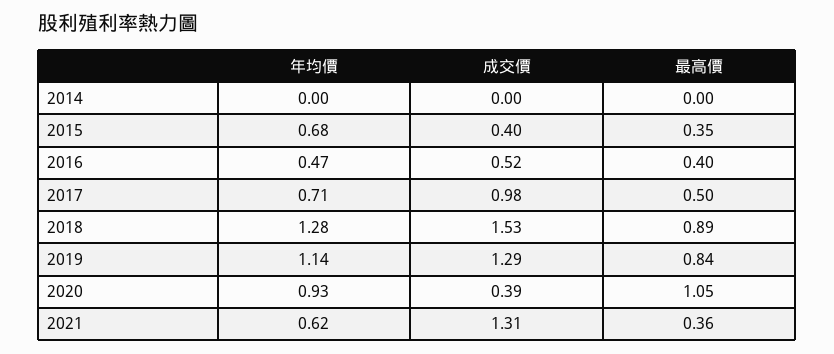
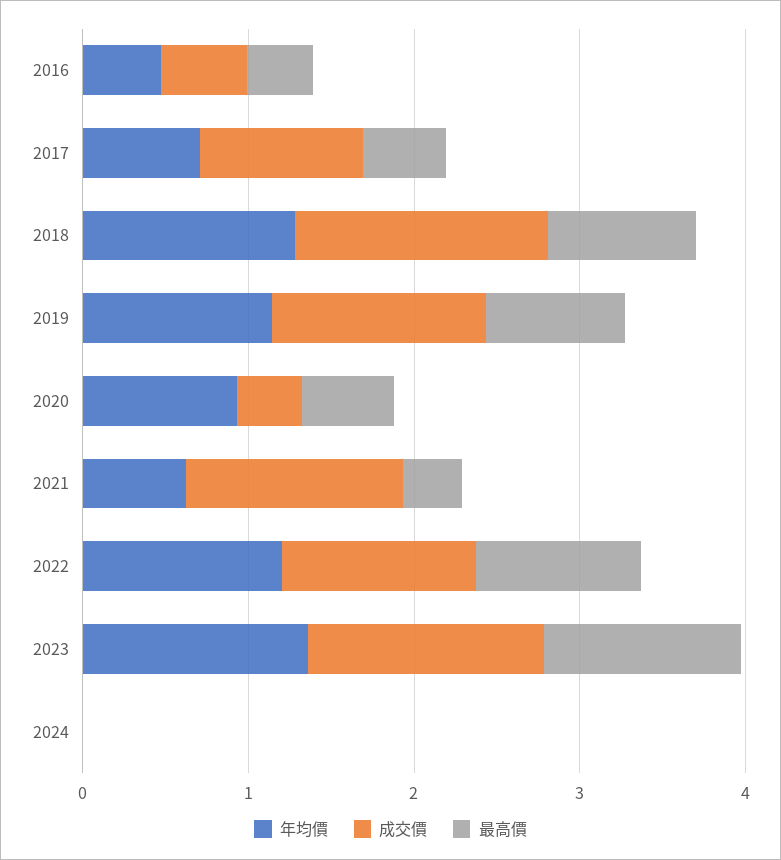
年均價, 2014: 0 -> none
成交價, 2014: 0 -> none
最高價, 2014: 0 -> none
年均價, 2015: 0.68 -> none
成交價, 2015: 0.4 -> none
最高價, 2015: 0.35 -> none
最高價, 2020: 1.05 -> 0.6
年均價, 2022: none -> 1.2
成交價, 2022: none -> 1.2
最高價, 2022: none -> 1
年均價, 2023: none -> 1.4
成交價, 2023: none -> 1.4
最高價, 2023: none -> 1.2
年均價, 2024: none -> 0
成交價, 2024: none -> 0
最高價, 2024: none -> 0

